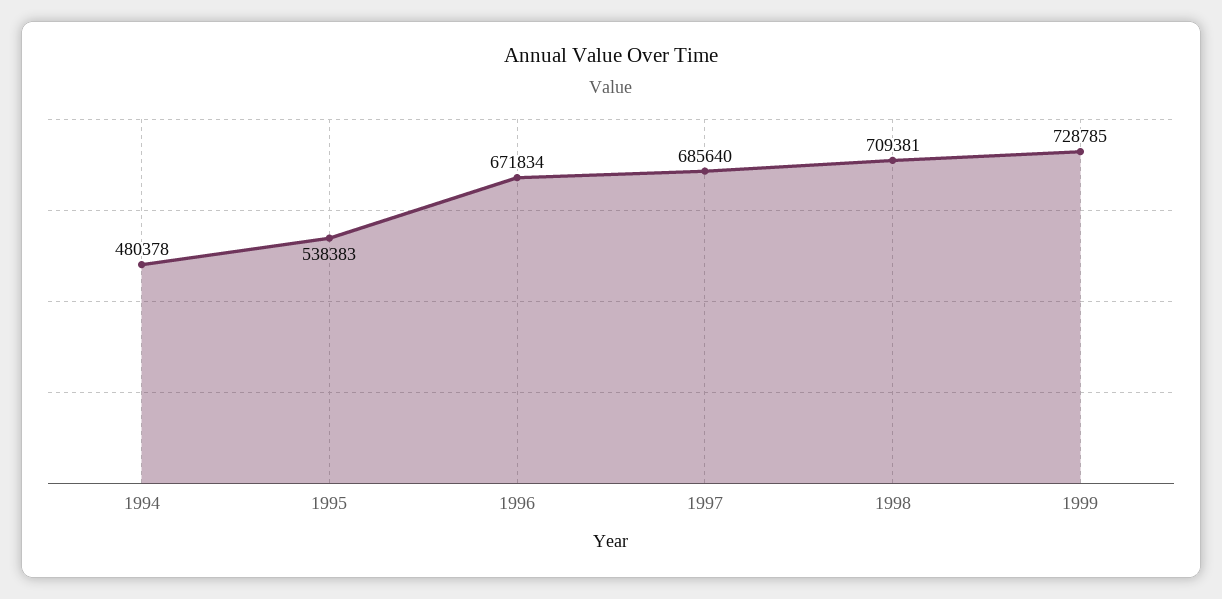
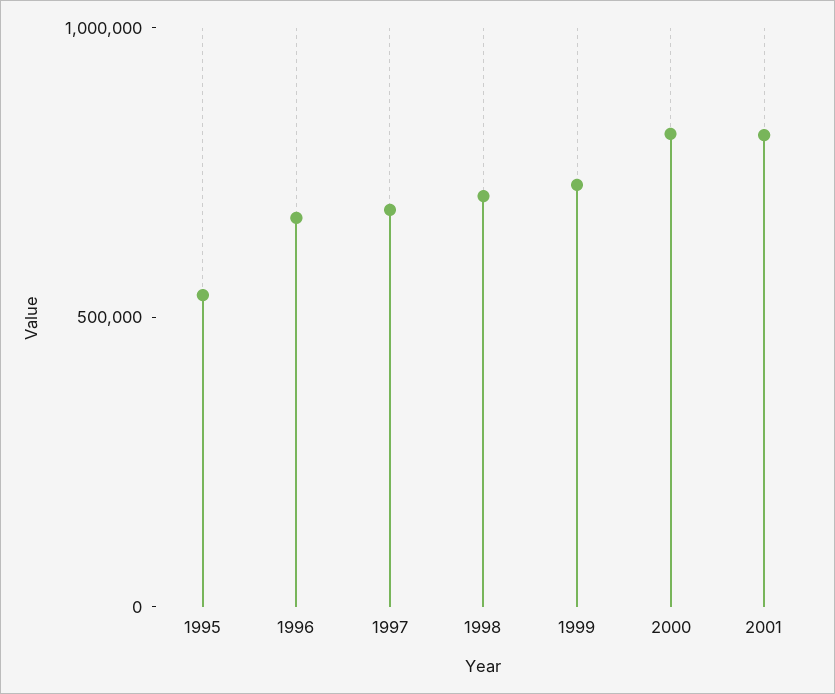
1994: 480378 -> none
2000: none -> 800000
2001: none -> 800000

